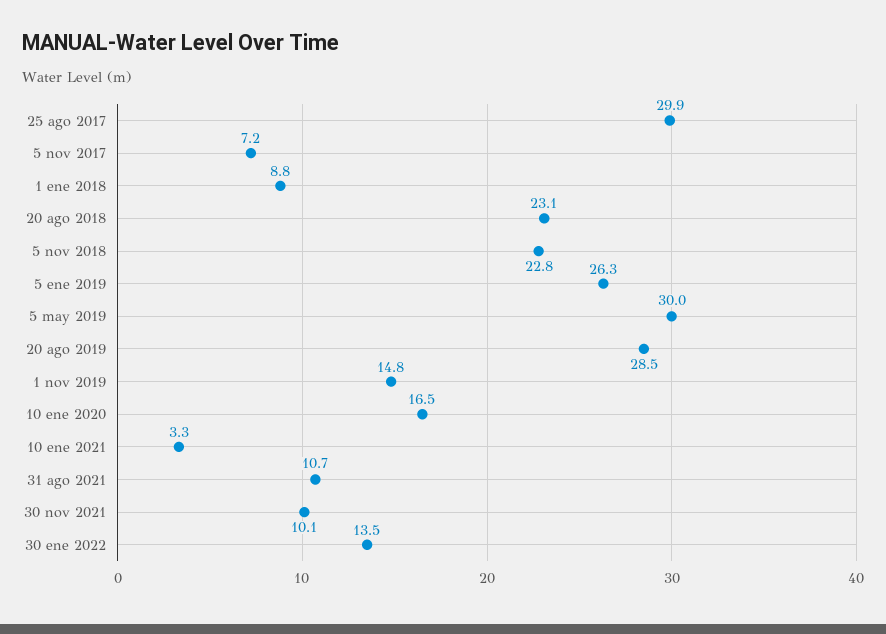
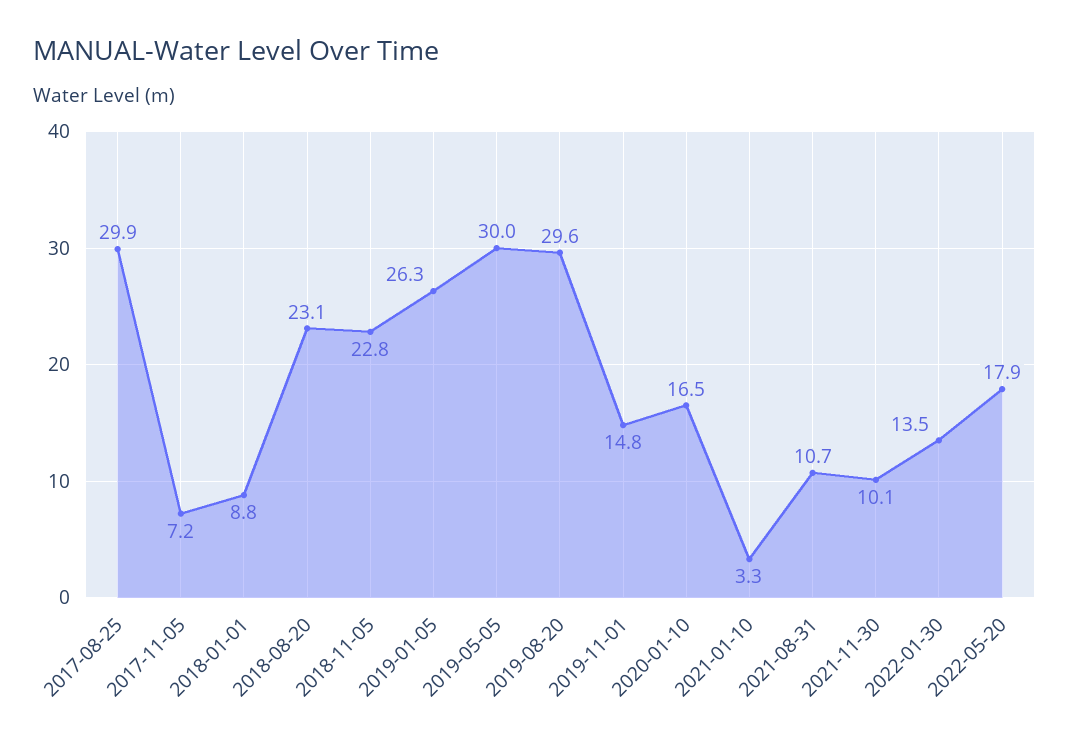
20 ago 2019: 28.5 -> 29.6
2022-05-20: none -> 17.9

